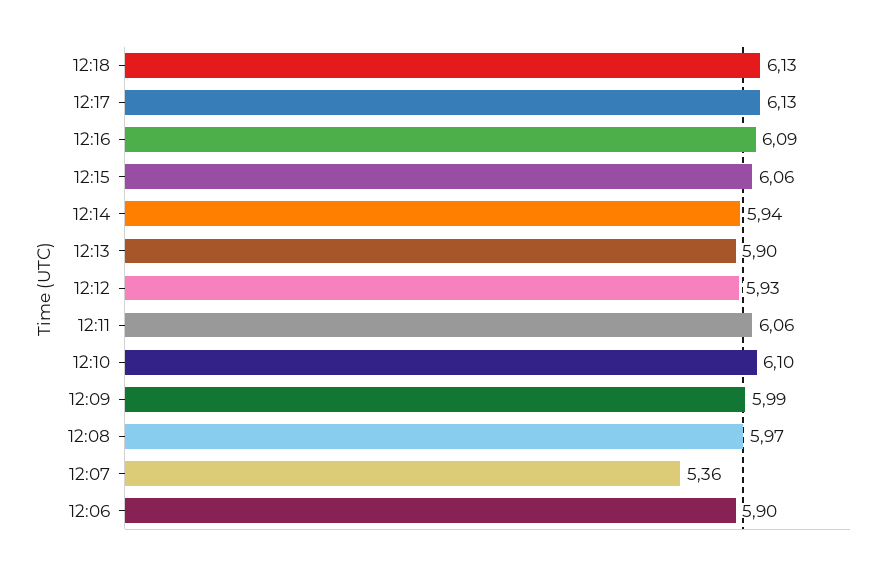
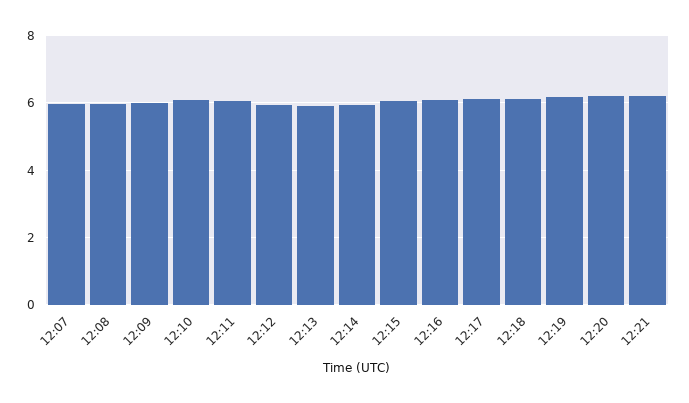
12:07: 5.36 -> 6
12:06: 5.9 -> none
12:19: none -> 6.2
12:20: none -> 6.2
12:21: none -> 6.2

